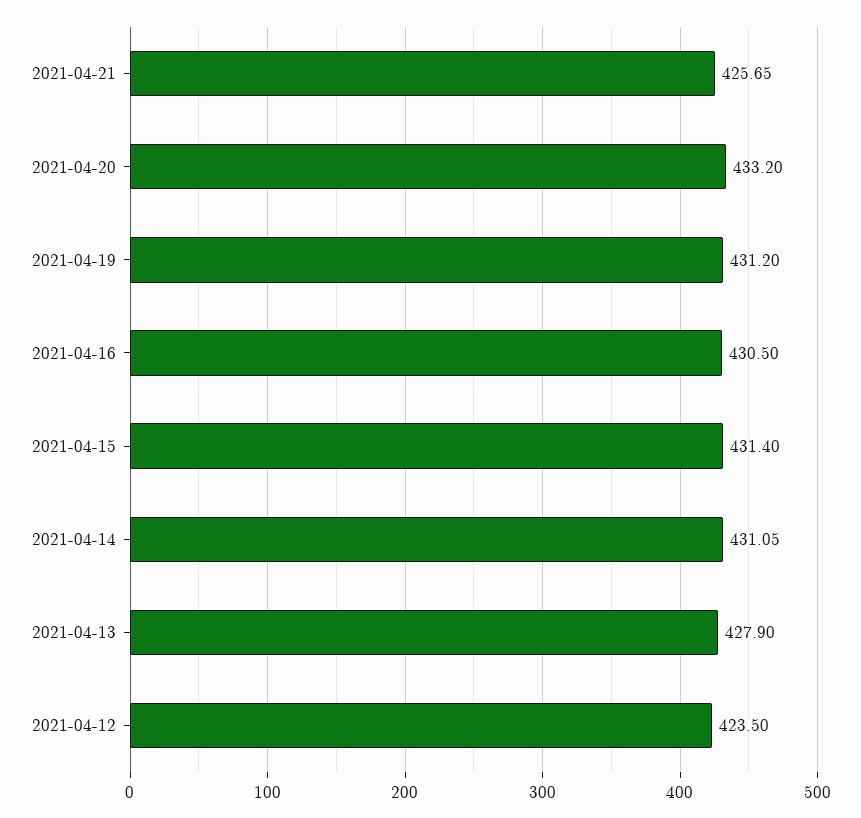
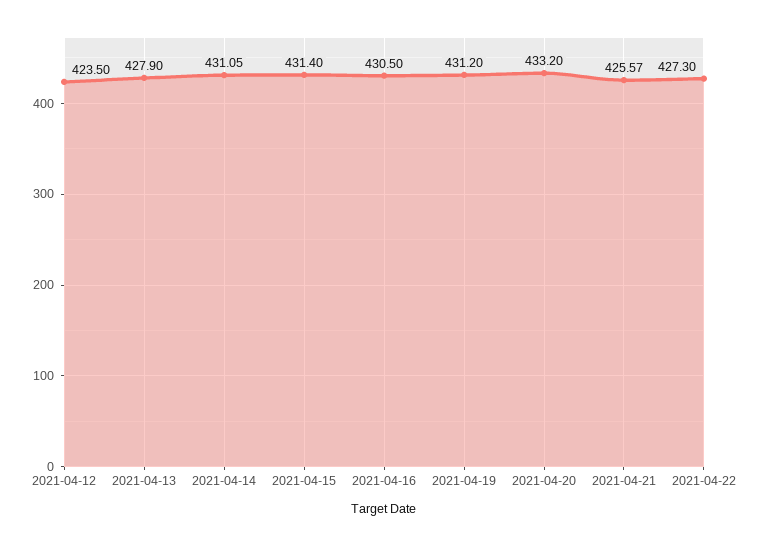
2021-04-21: 425.65 -> 425.57
2021-04-22: none -> 427.3

